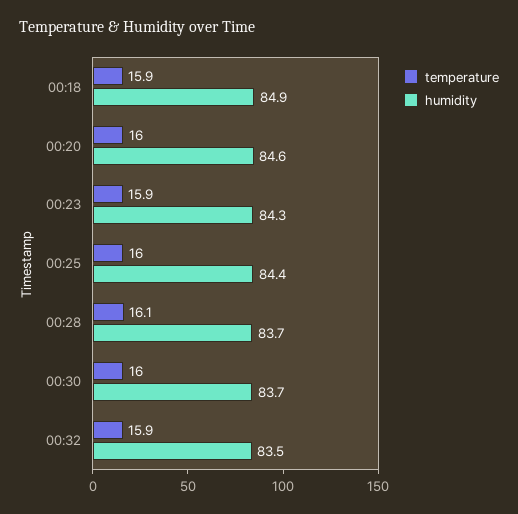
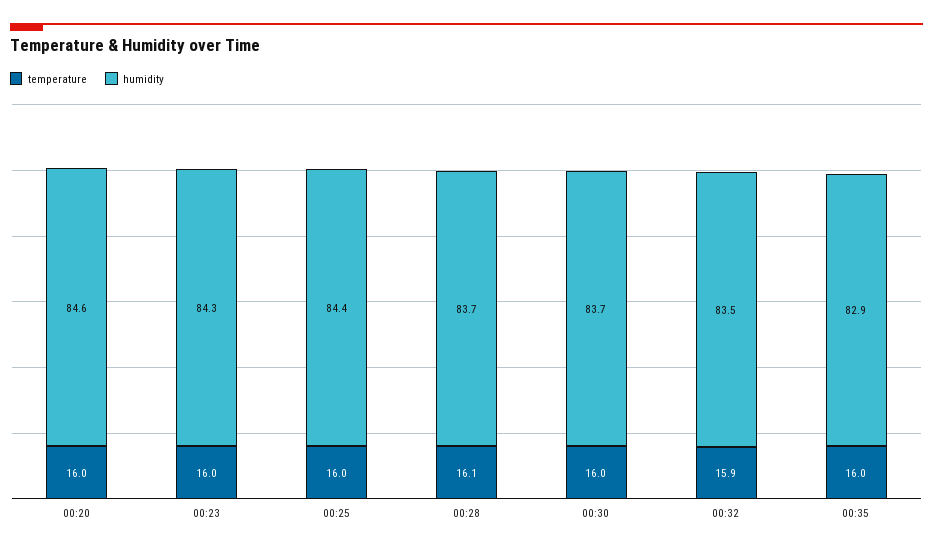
temperature, 00:18: 15.9 -> none
humidity, 00:18: 84.9 -> none
temperature, 00:23: 15.9 -> 16
temperature, 00:35: none -> 16
humidity, 00:35: none -> 82.9

